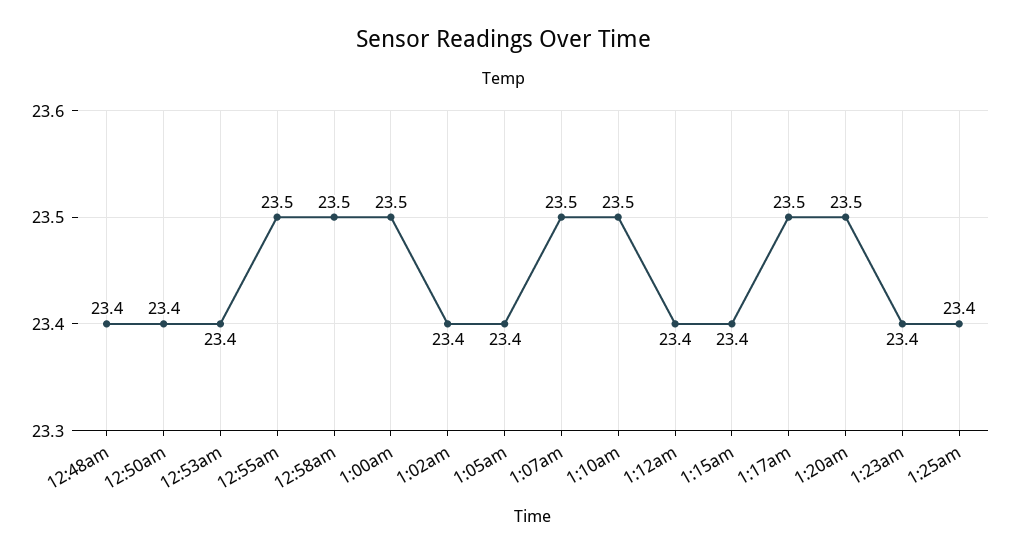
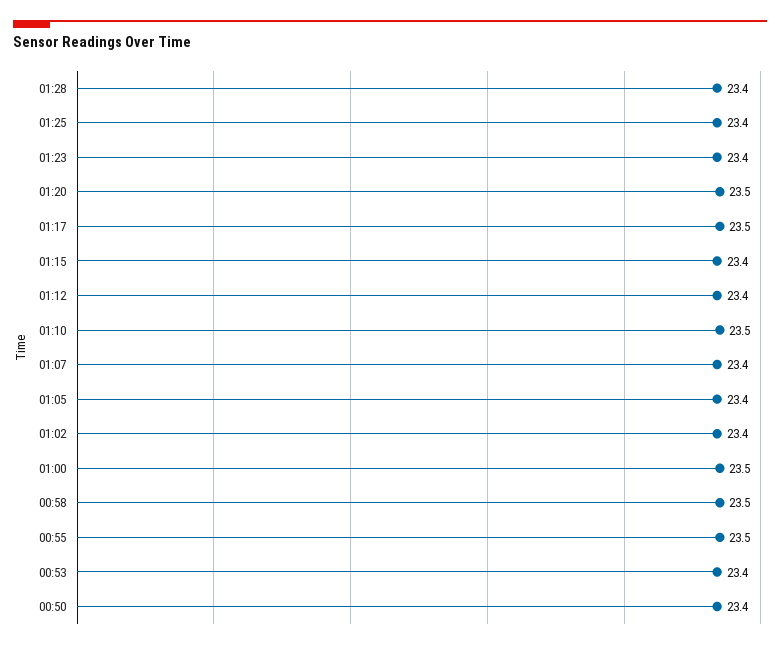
12:48am: 23.4 -> none
1:07am: 23.5 -> 23.4
01:28: none -> 23.4

